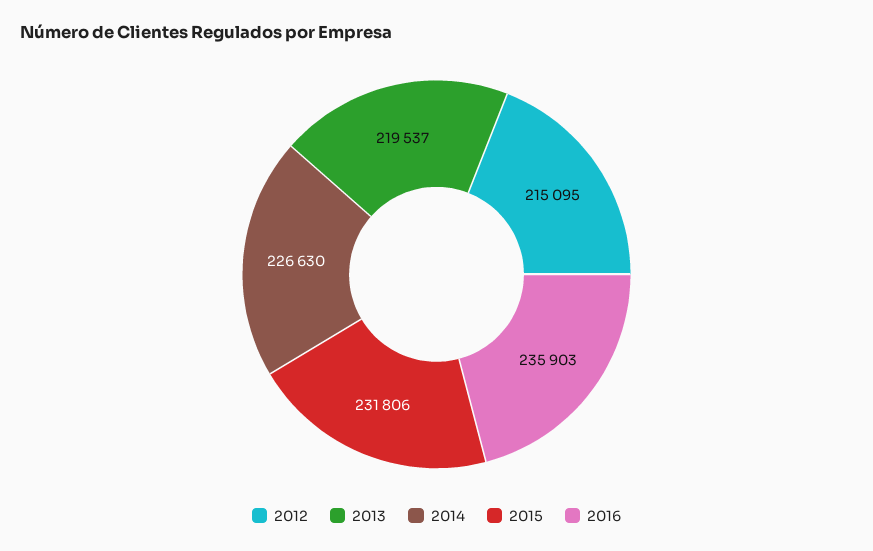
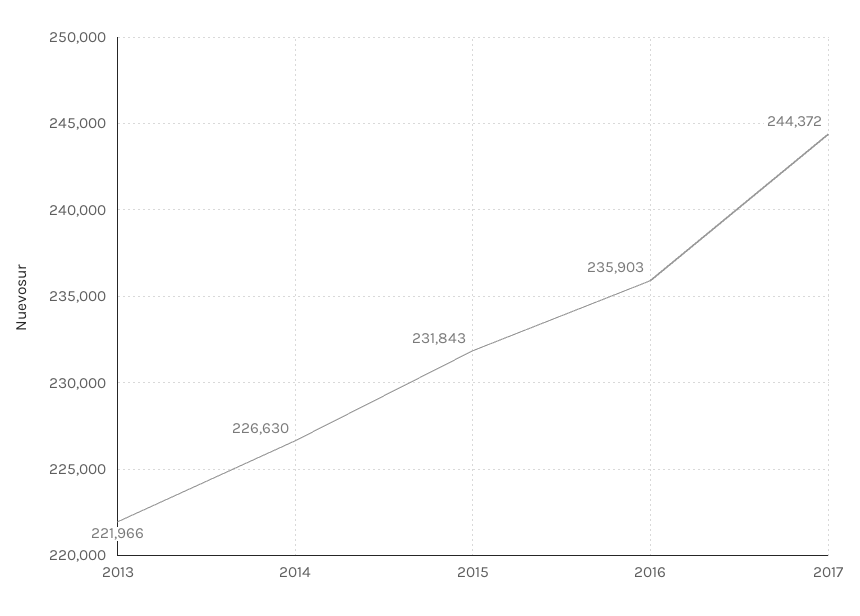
2012: 215095 -> none
2013: 219537 -> 221966
2015: 231806 -> 231843
2017: none -> 244372

